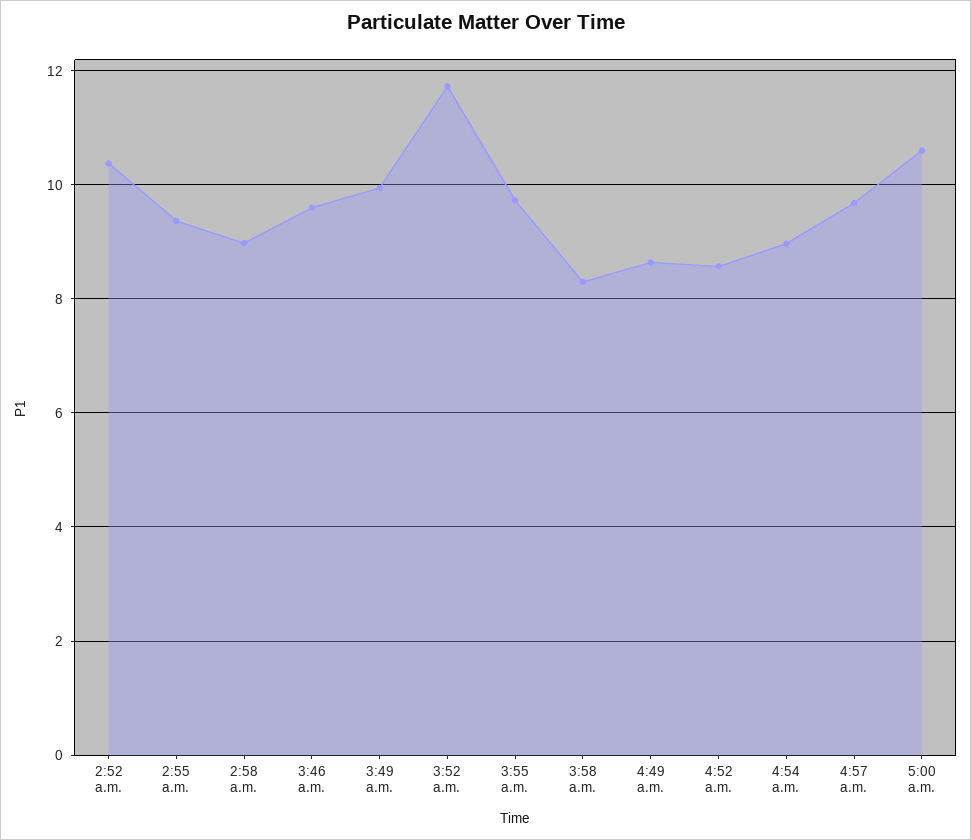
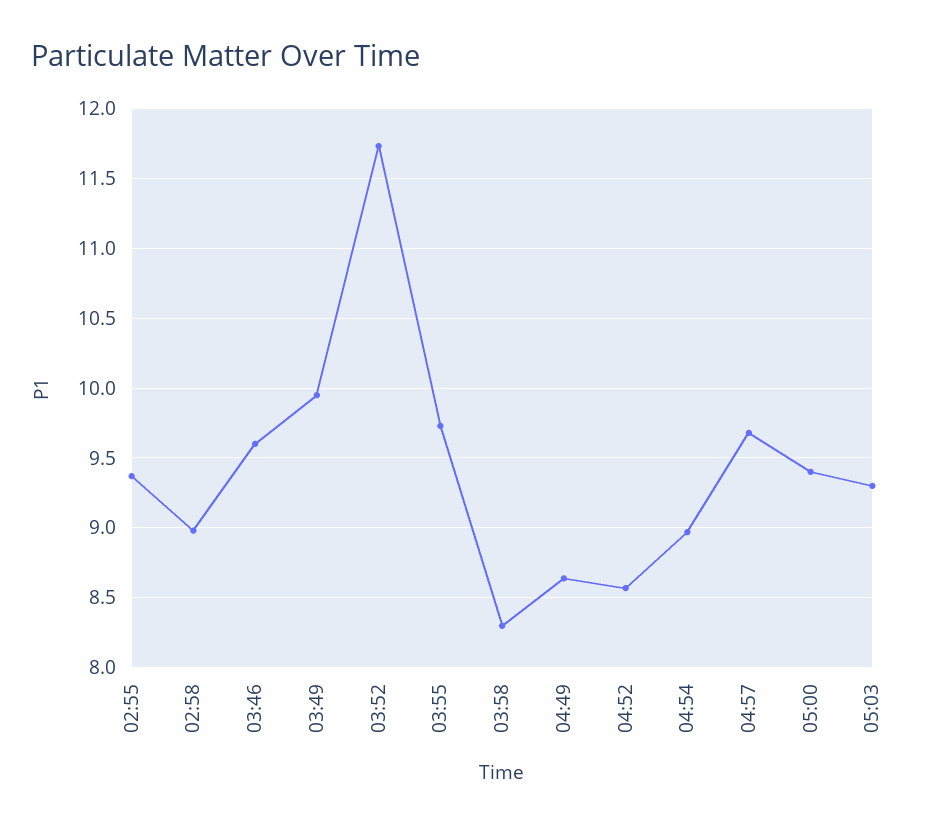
2:52 a.m.: 10.4 -> none
5:00 a.m.: 10.6 -> 9.4
05:03: none -> 9.3

